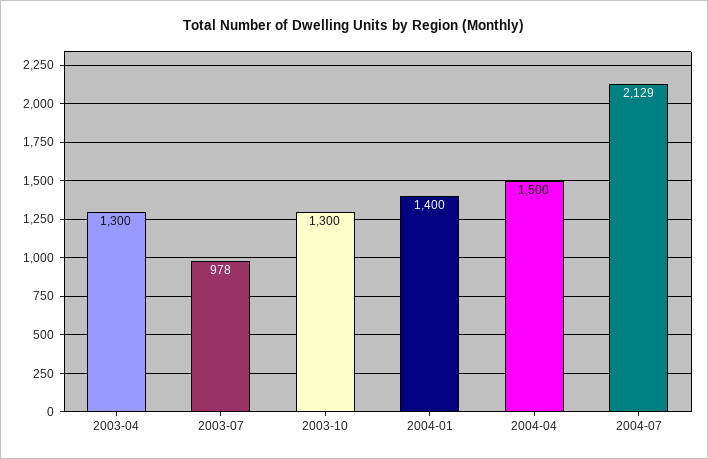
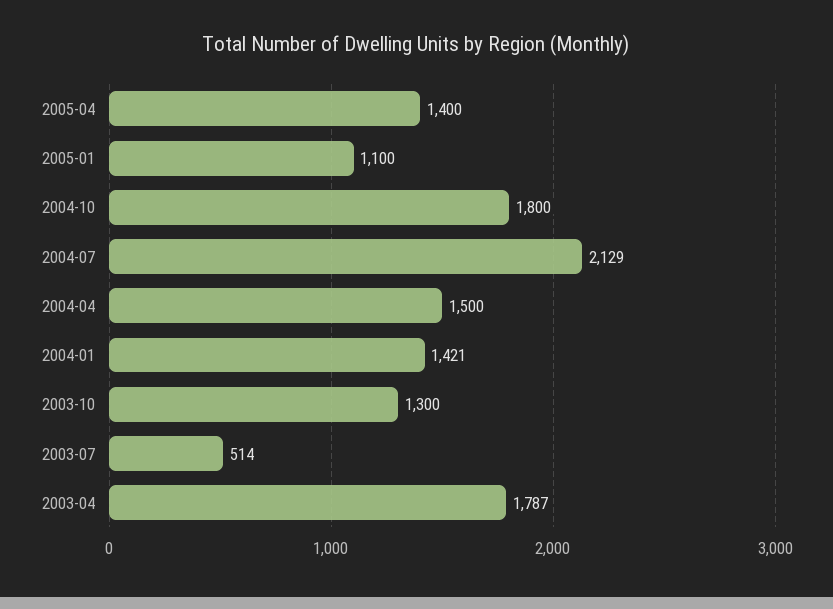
2003-04: 1300 -> 1787
2003-07: 978 -> 514
2004-01: 1400 -> 1421
2005-04: none -> 1400
2005-01: none -> 1100
2004-10: none -> 1800

